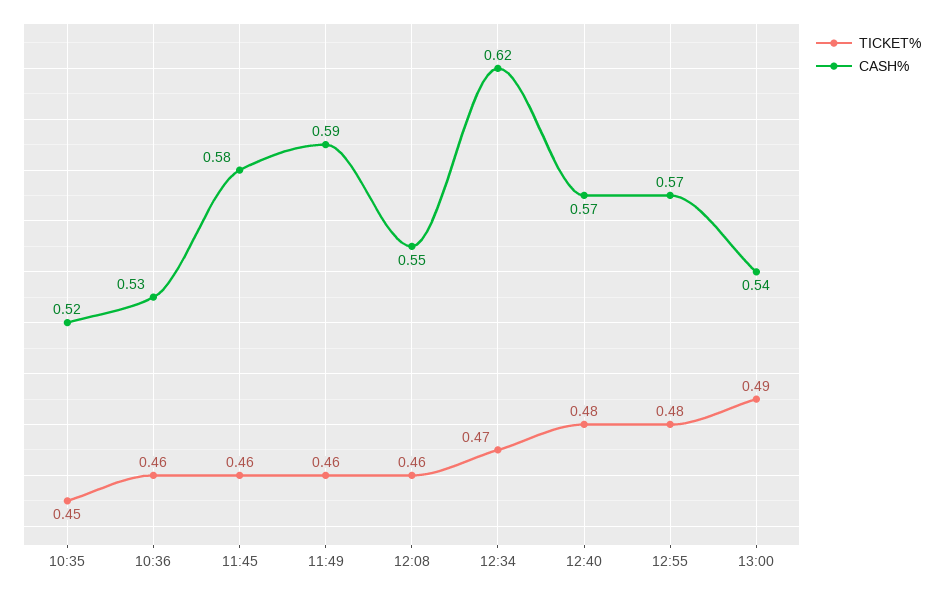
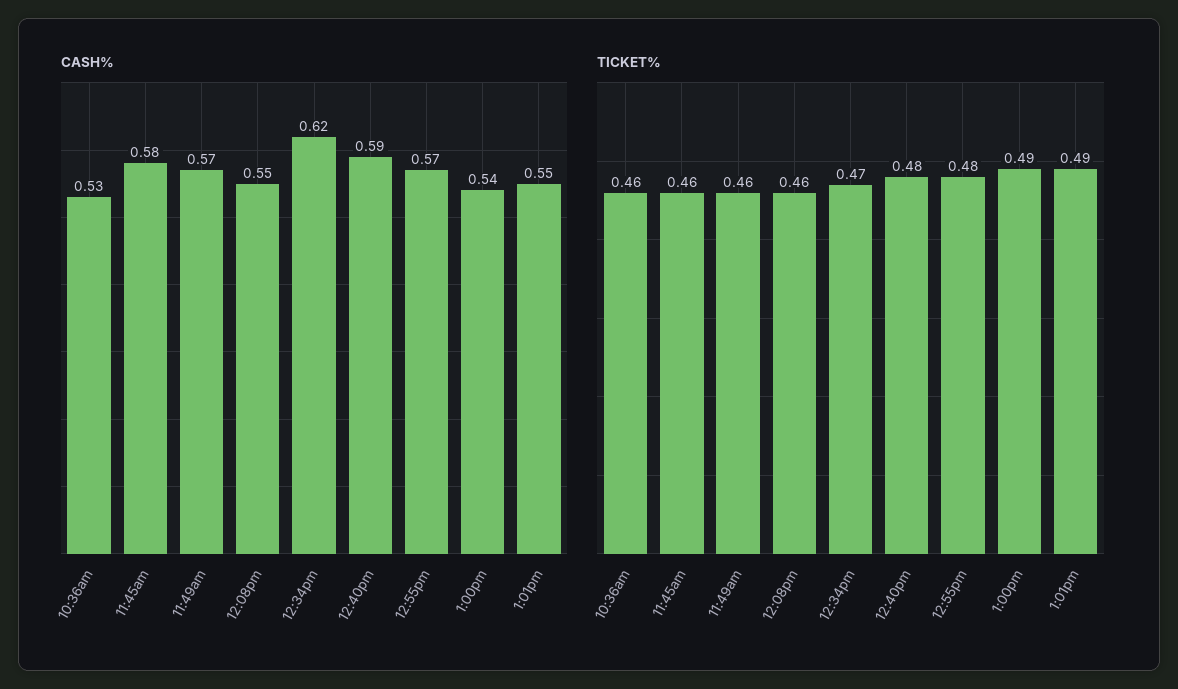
TICKET%, 10:35: 0.45 -> none
CASH%, 10:35: 0.52 -> none
CASH%, 11:49: 0.59 -> 0.57
CASH%, 12:40: 0.57 -> 0.59
CASH%, 1:01pm: none -> 0.55
TICKET%, 1:01pm: none -> 0.49

